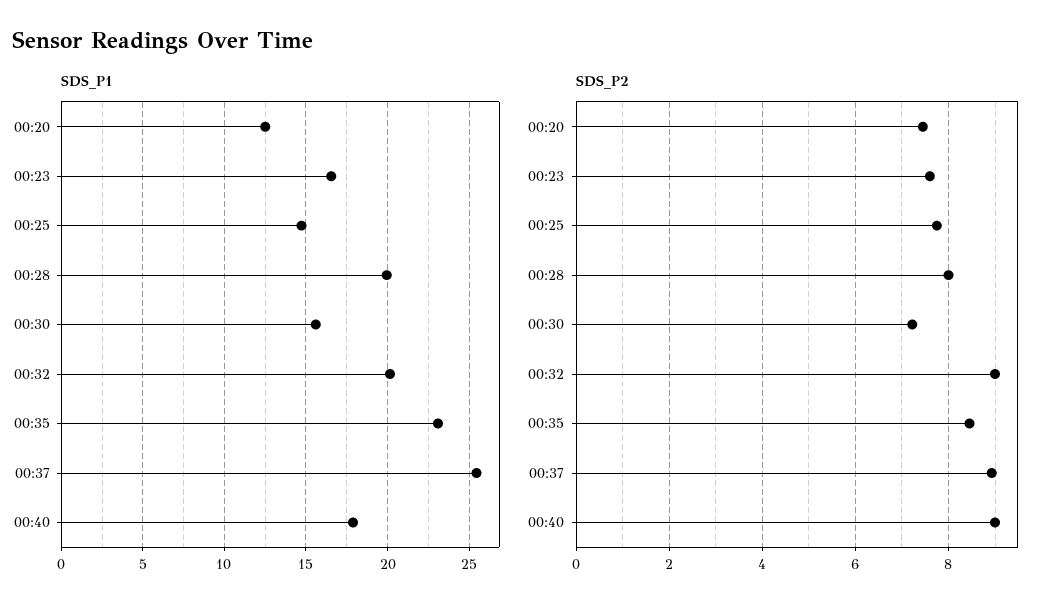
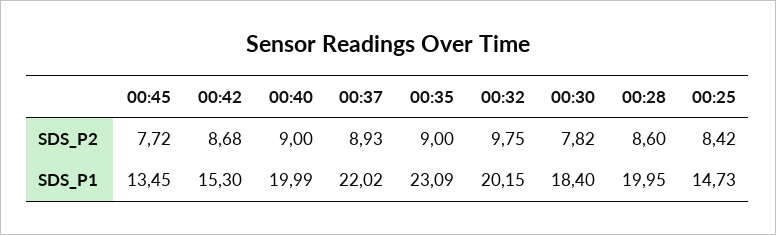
SDS_P1, 00:20: 12.5 -> none
SDS_P1, 00:23: 16.5 -> none
SDS_P1, 00:30: 15.5 -> 18.4
SDS_P1, 00:37: 25.5 -> 22.02
SDS_P1, 00:40: 18 -> 19.99
SDS_P2, 00:20: 7.4 -> none
SDS_P2, 00:23: 7.6 -> none
SDS_P2, 00:25: 7.8 -> 8.42
SDS_P2, 00:28: 8 -> 8.6
SDS_P2, 00:30: 7.2 -> 7.82
SDS_P2, 00:32: 9 -> 9.75
SDS_P2, 00:35: 8.4 -> 9
SDS_P2, 00:45: none -> 7.72
SDS_P2, 00:42: none -> 8.68
SDS_P1, 00:45: none -> 13.45
SDS_P1, 00:42: none -> 15.3

